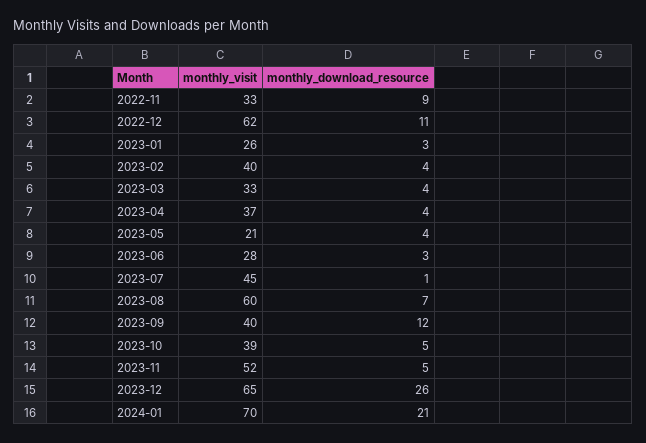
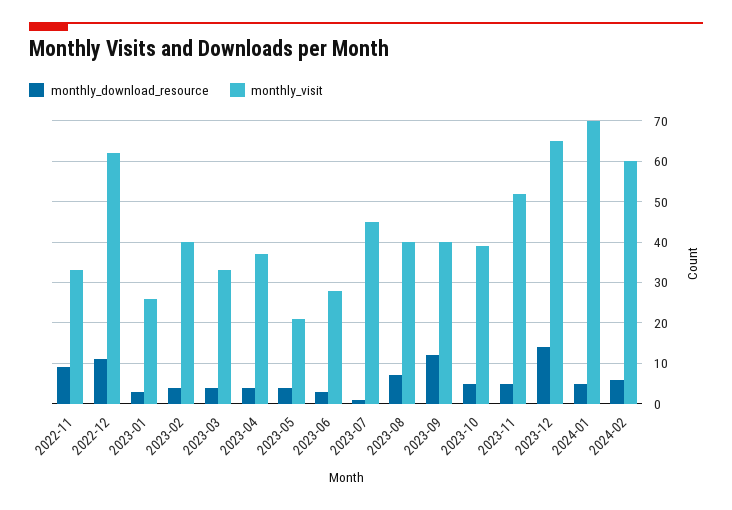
monthly_visit, 2023-08: 60 -> 40
monthly_download_resource, 2023-12: 26 -> 15
monthly_download_resource, 2024-01: 21 -> 5
monthly_download_resource, 2024-02: none -> 5
monthly_visit, 2024-02: none -> 60

